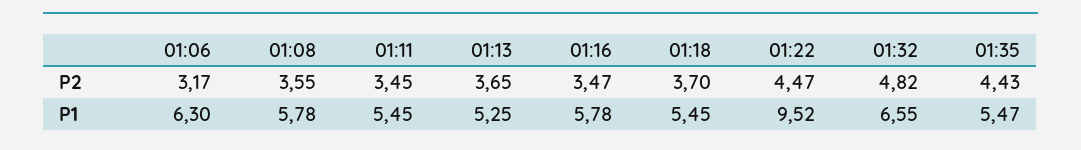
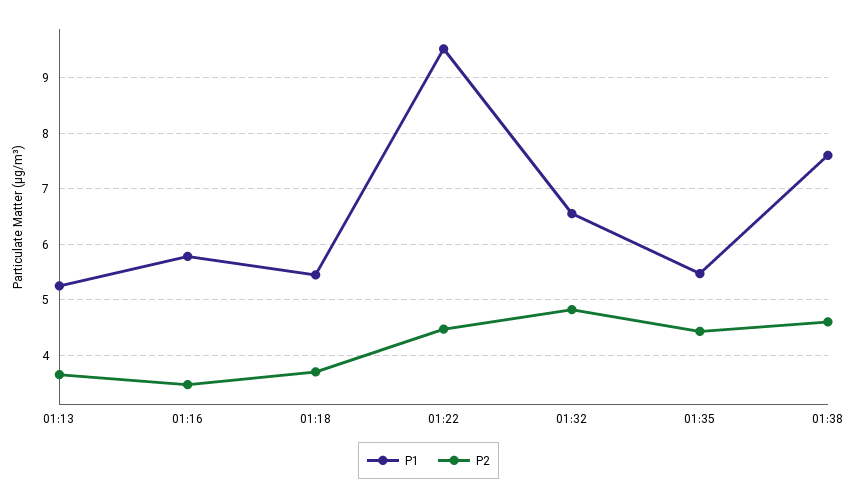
P2, 01:06: 3.17 -> none
P2, 01:08: 3.55 -> none
P2, 01:11: 3.45 -> none
P1, 01:06: 6.3 -> none
P1, 01:08: 5.78 -> none
P1, 01:11: 5.45 -> none
P1, 01:38: none -> 7.6
P2, 01:38: none -> 4.6

